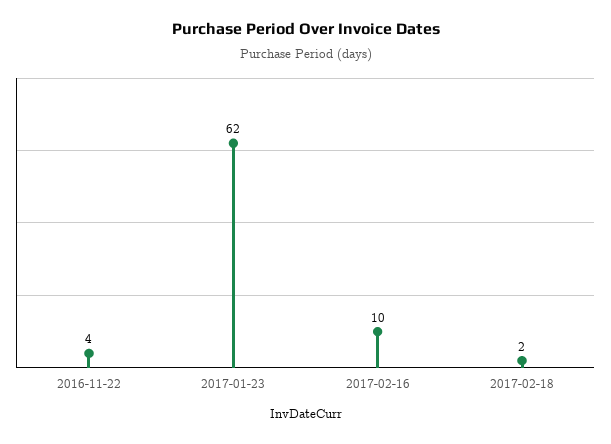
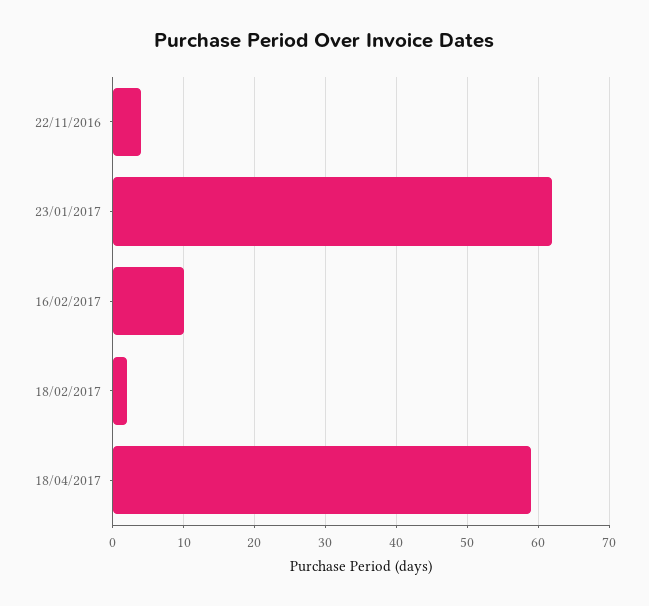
18/04/2017: none -> 59

